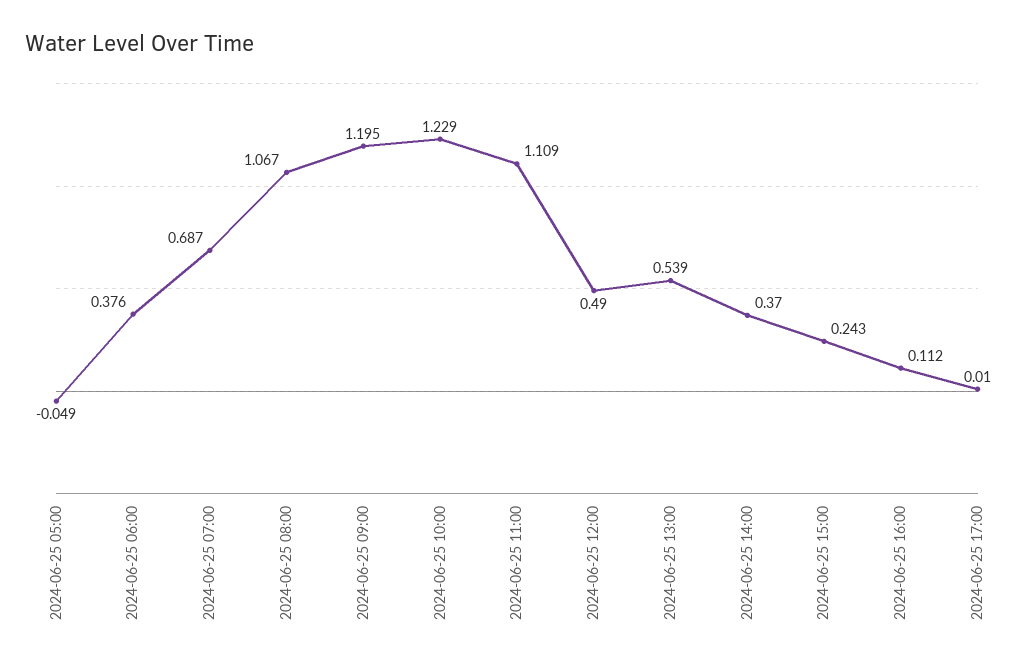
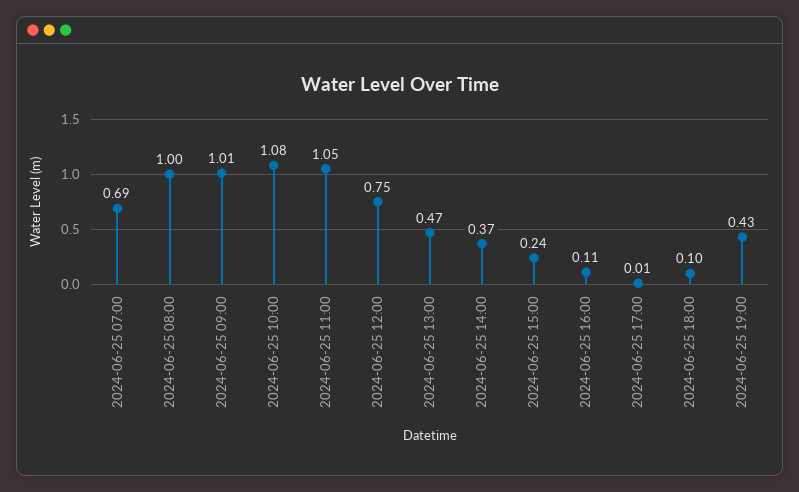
2024-06-25 05:00: -0.049 -> none
2024-06-25 06:00: 0.376 -> none
2024-06-25 08:00: 1.067 -> 1
2024-06-25 09:00: 1.195 -> 1.01
2024-06-25 10:00: 1.229 -> 1.08
2024-06-25 11:00: 1.109 -> 1.05
2024-06-25 12:00: 0.49 -> 0.75
2024-06-25 13:00: 0.539 -> 0.47
2024-06-25 18:00: none -> 0.1
2024-06-25 19:00: none -> 0.43

